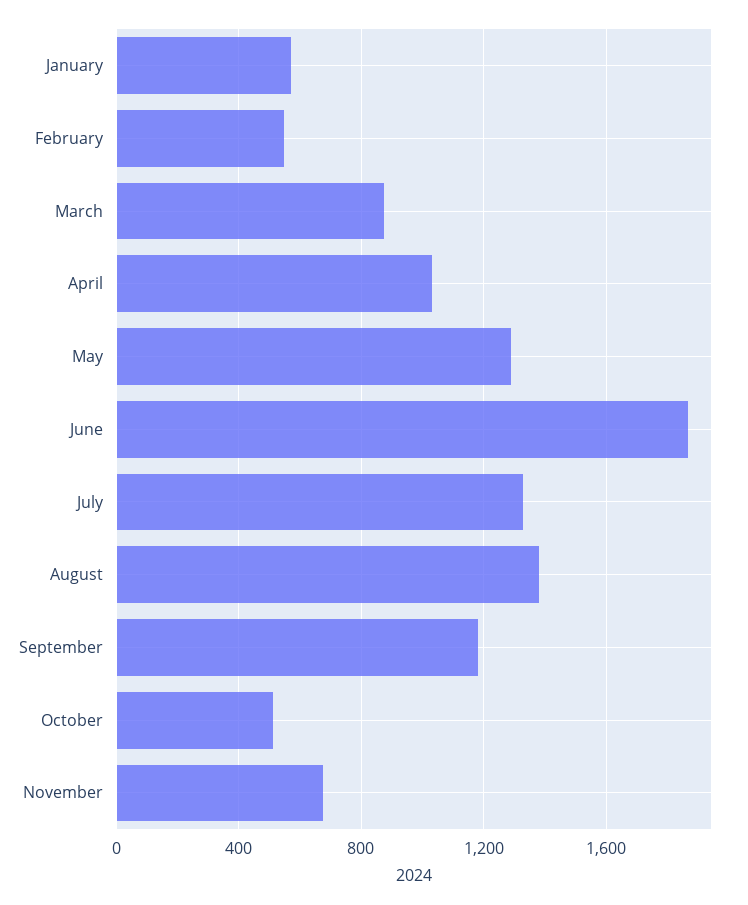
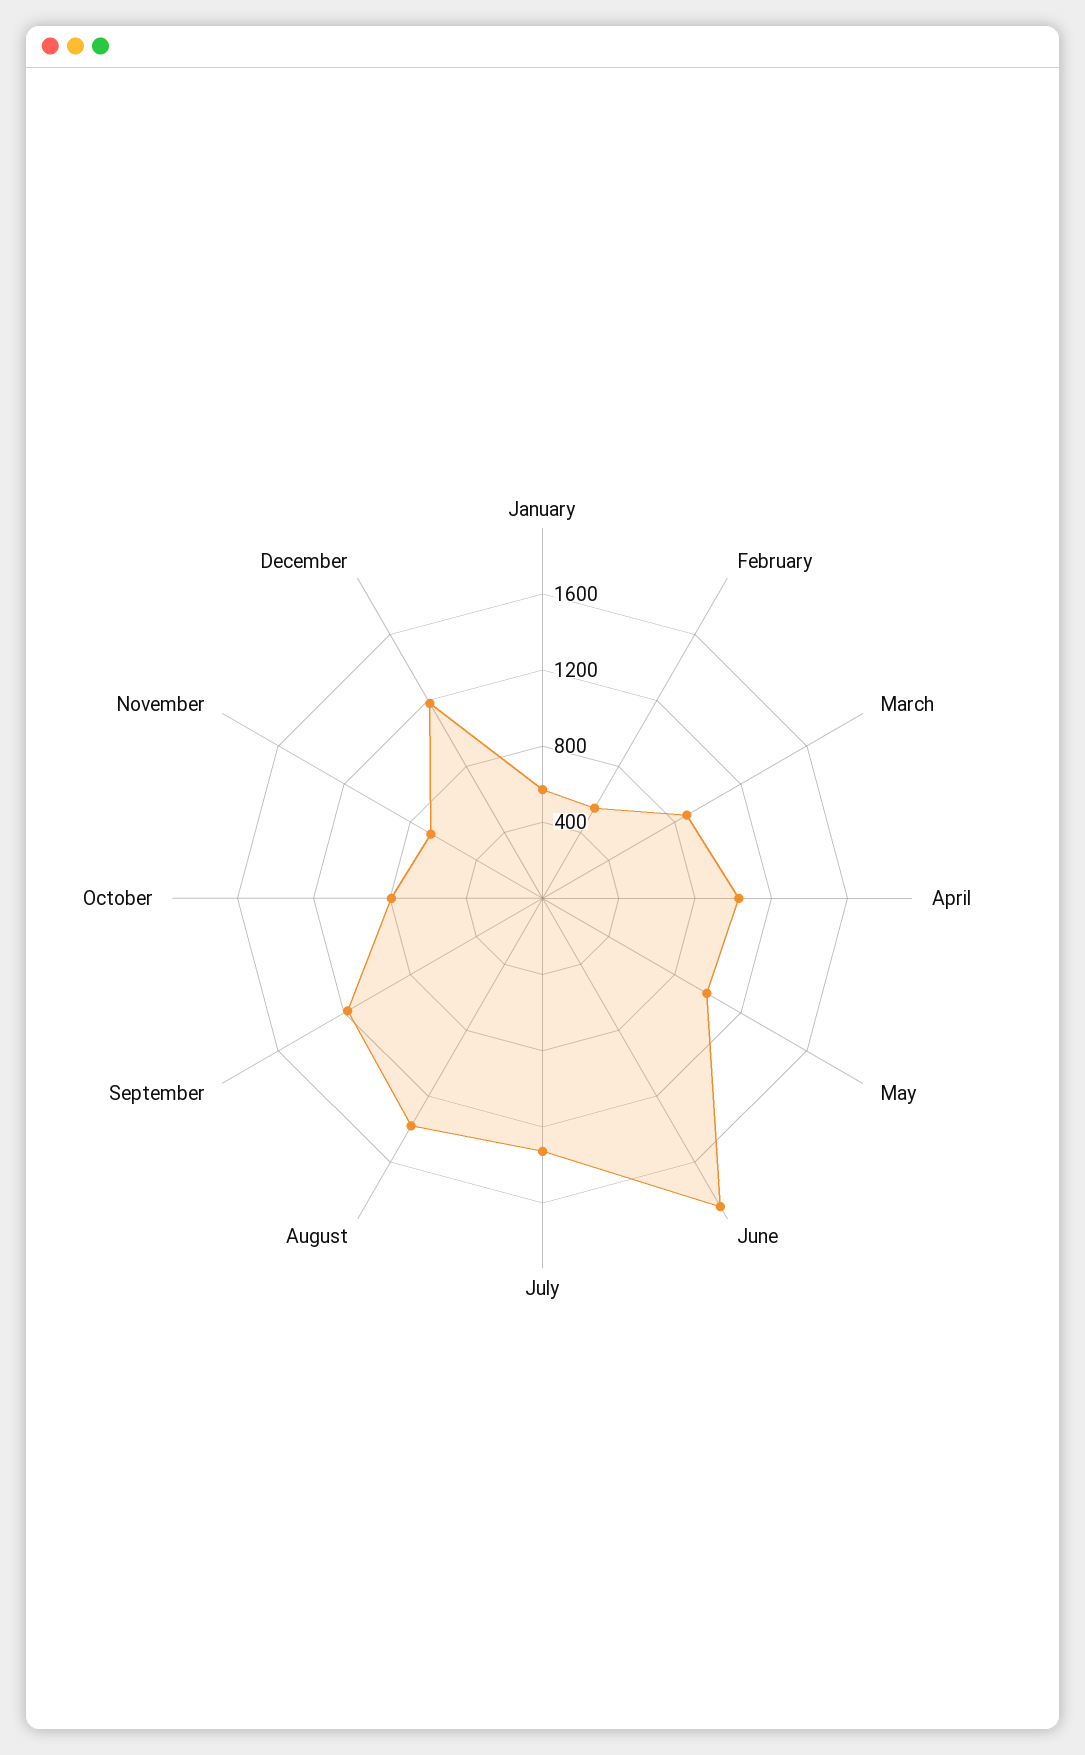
May: 1300 -> 1000
October: 500 -> 800
December: none -> 1200

